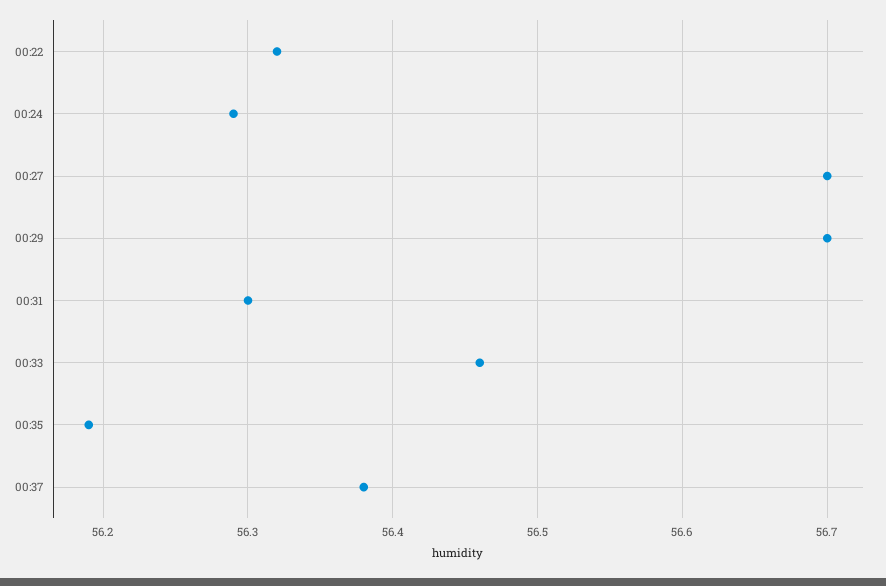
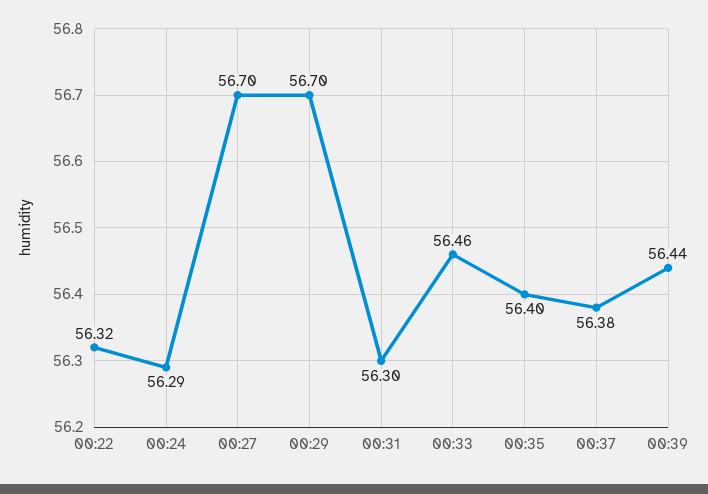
00:35: 56.19 -> 56.4
00:39: none -> 56.44

